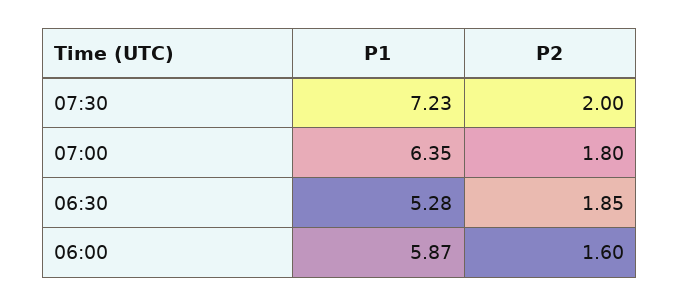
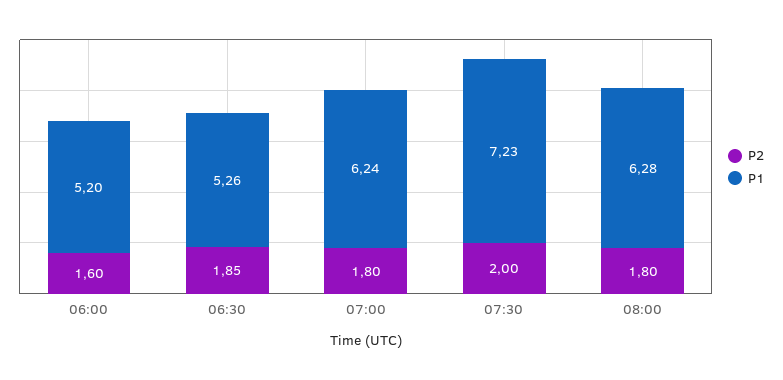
P1, 07:00: 6.35 -> 6.24
P1, 06:30: 5.28 -> 5.26
P1, 06:00: 5.87 -> 5.2
P2, 08:00: none -> 1.8
P1, 08:00: none -> 6.28

